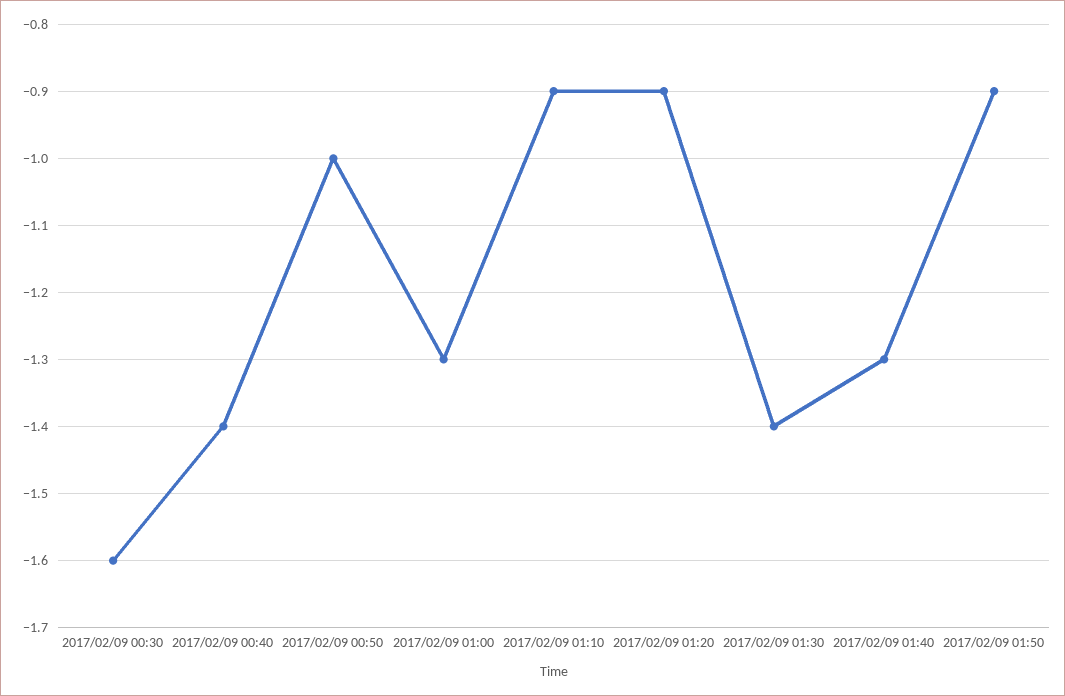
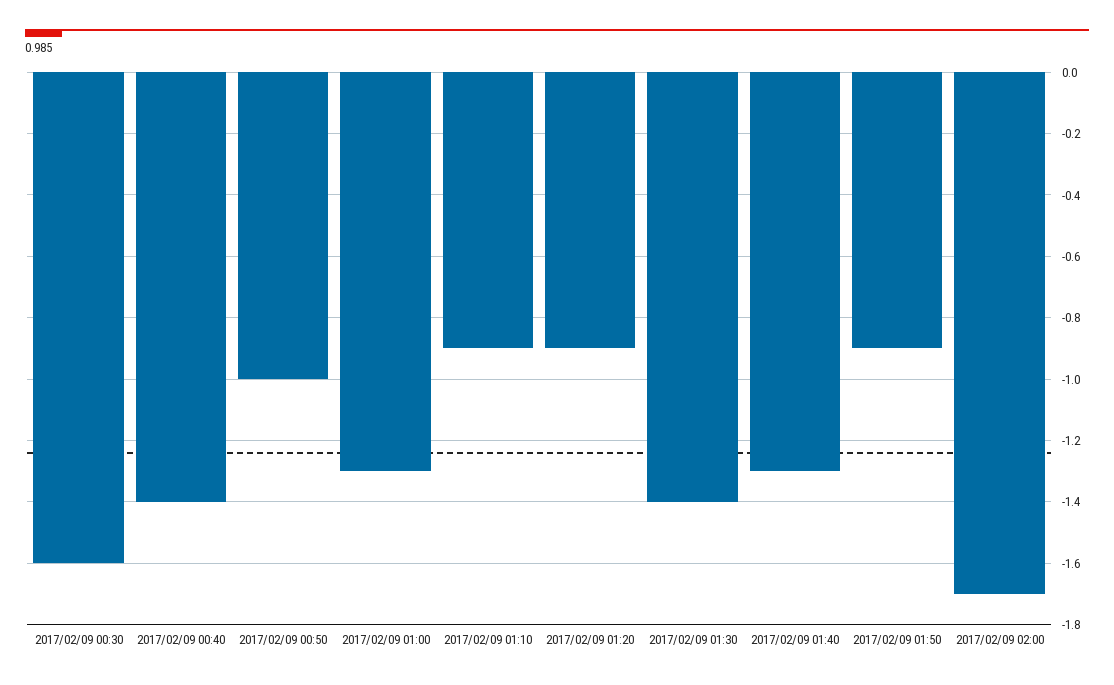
2017/02/09 02:00: none -> -1.7

